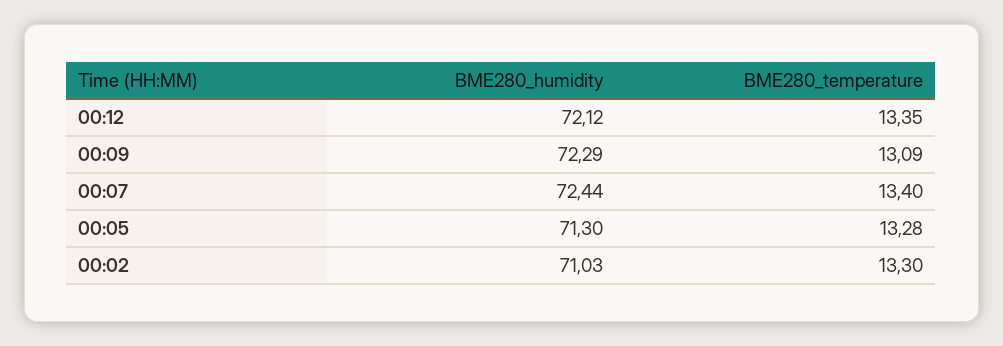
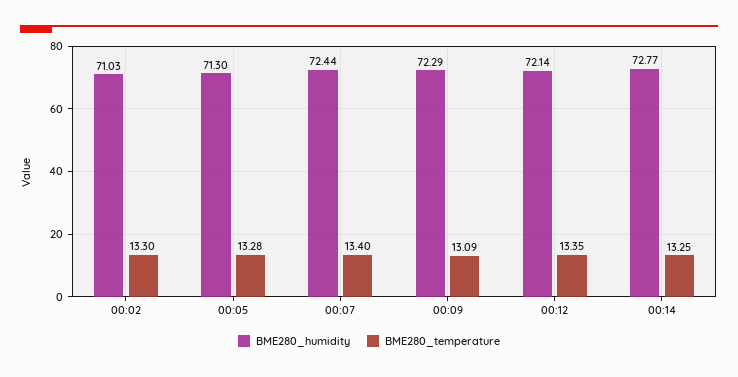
BME280_humidity, 00:12: 72.12 -> 72.14
BME280_humidity, 00:14: none -> 72.77
BME280_temperature, 00:14: none -> 13.25

